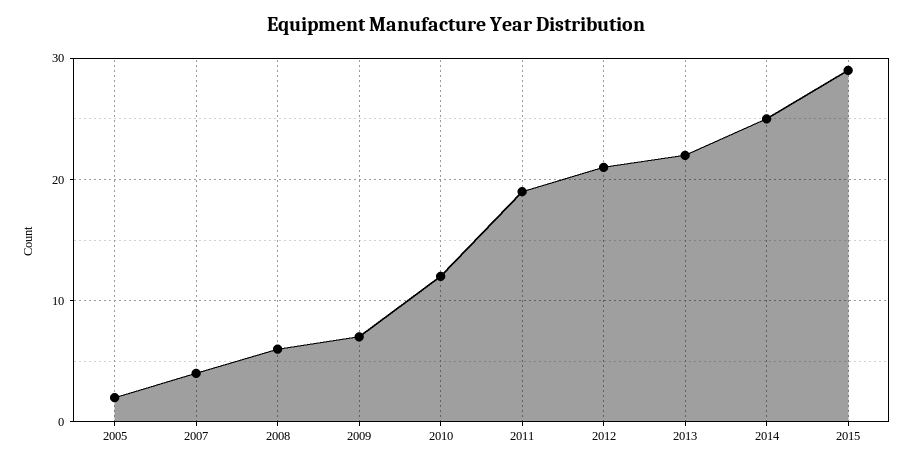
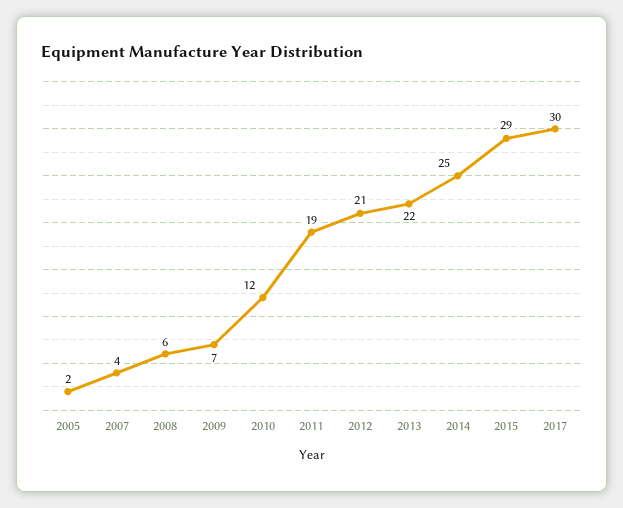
2017: none -> 30

